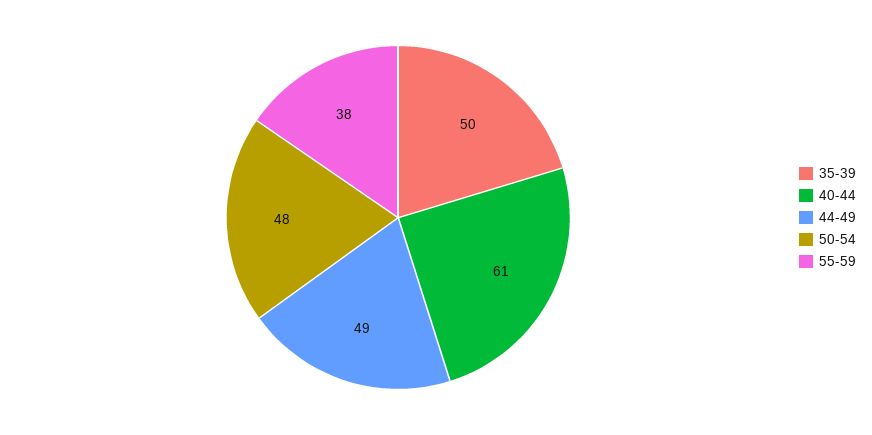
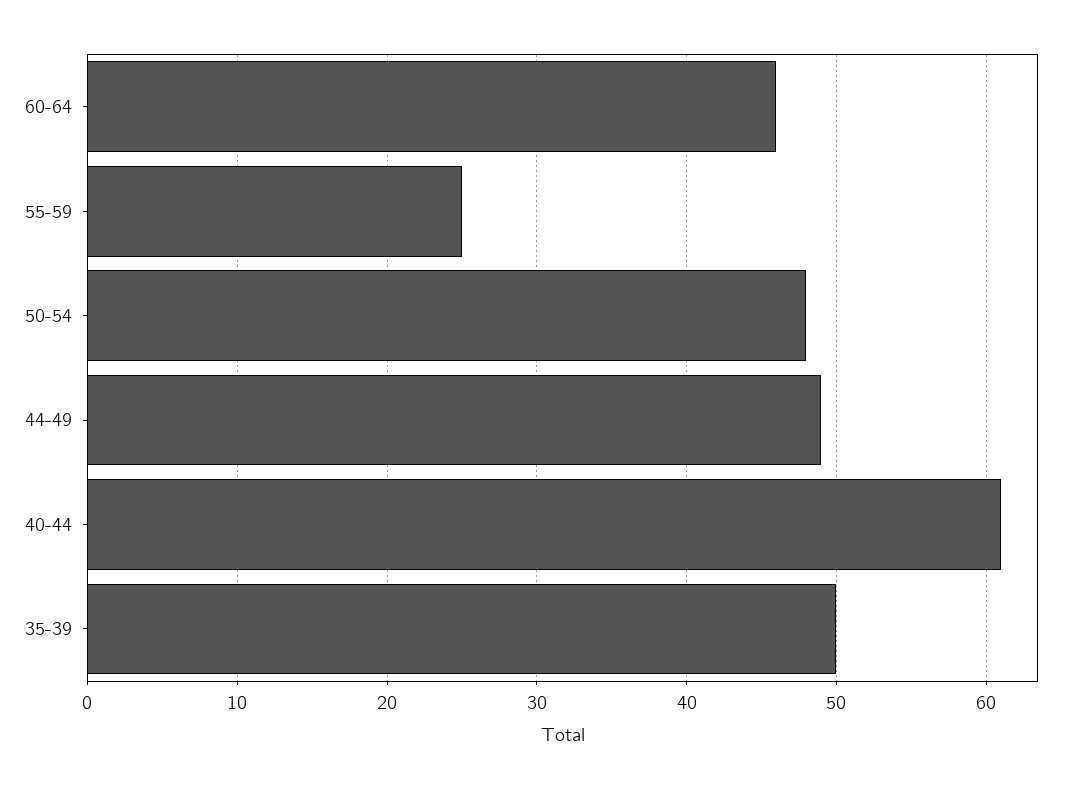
55-59: 38 -> 25
60-64: none -> 46

